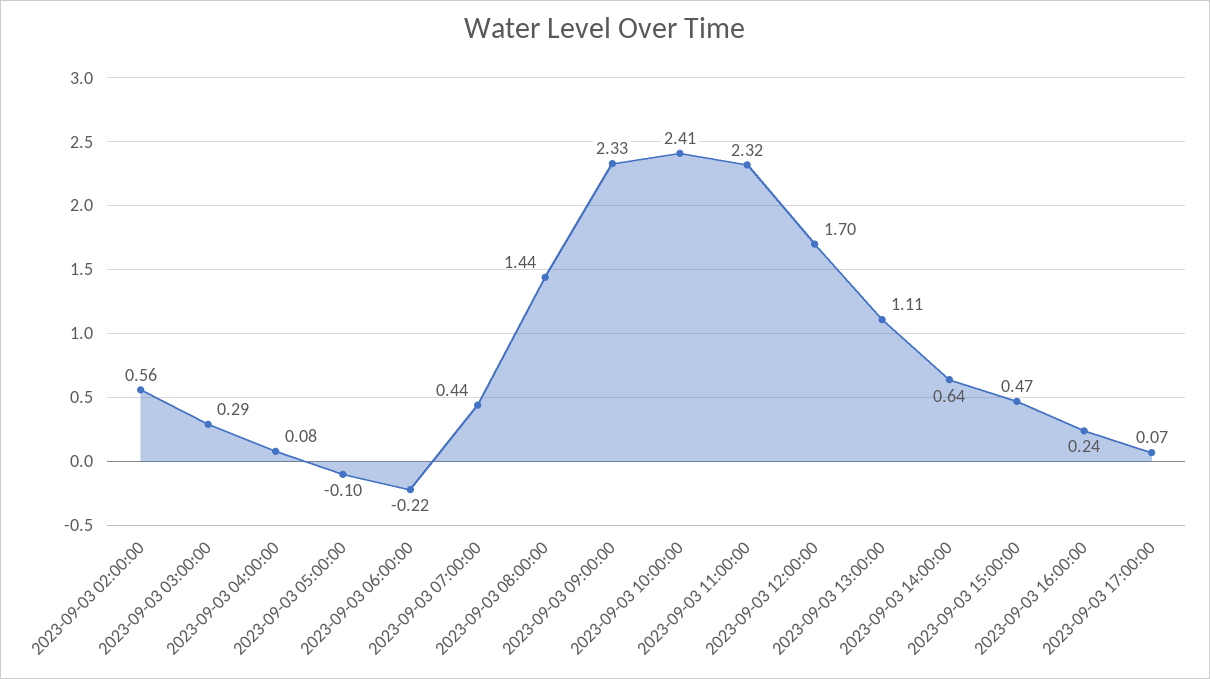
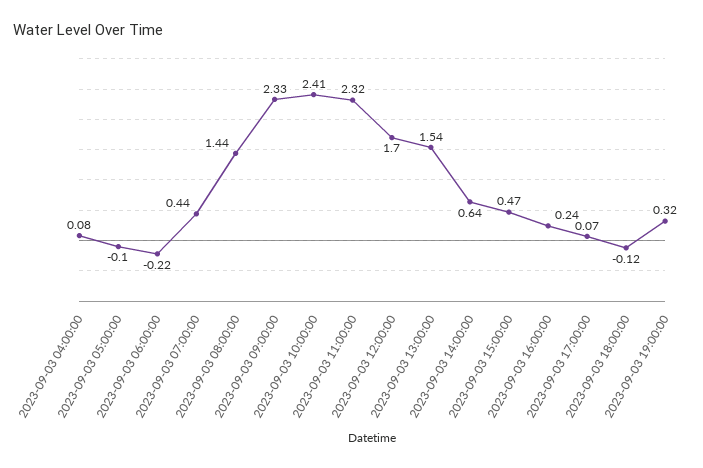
2023-09-03 02:00:00: 0.56 -> none
2023-09-03 03:00:00: 0.29 -> none
2023-09-03 13:00:00: 1.11 -> 1.54
2023-09-03 18:00:00: none -> -0.12
2023-09-03 19:00:00: none -> 0.32

